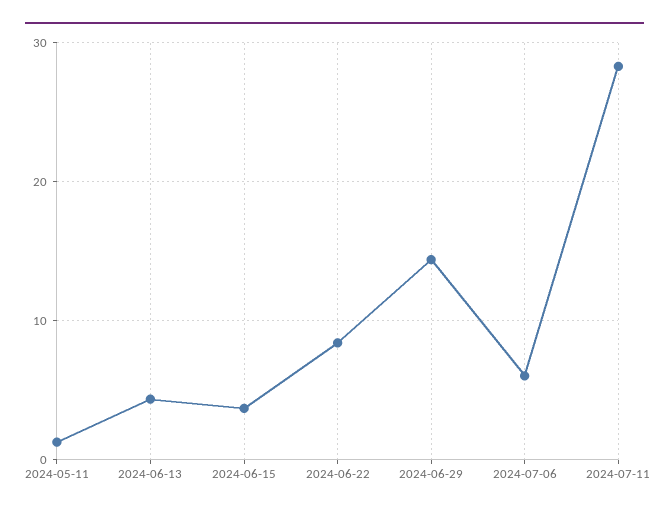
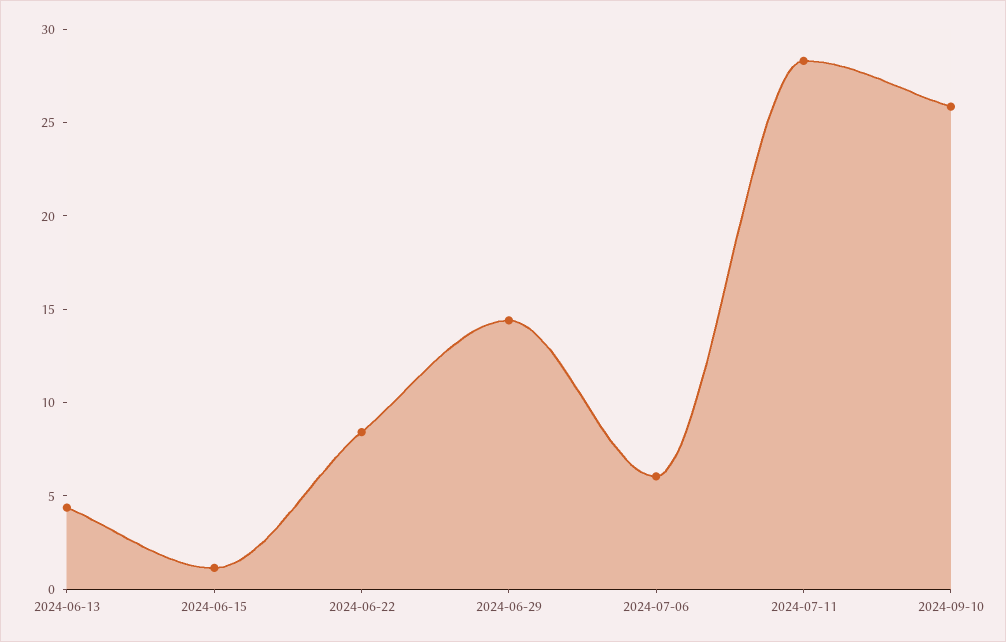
2024-05-11: 1 -> none
2024-06-15: 4 -> 1
2024-09-10: none -> 26

